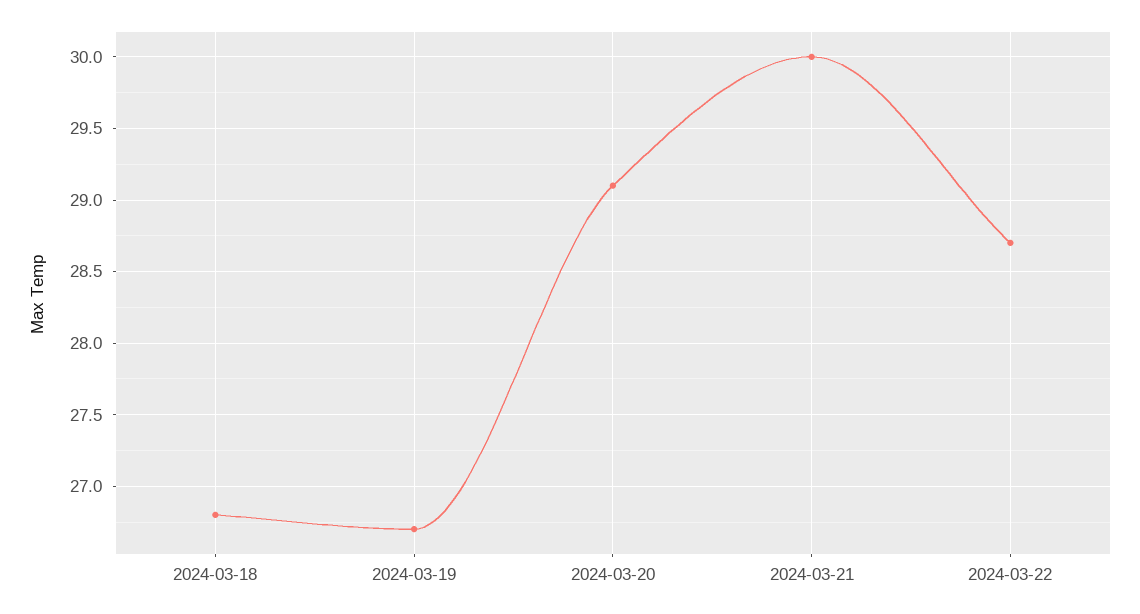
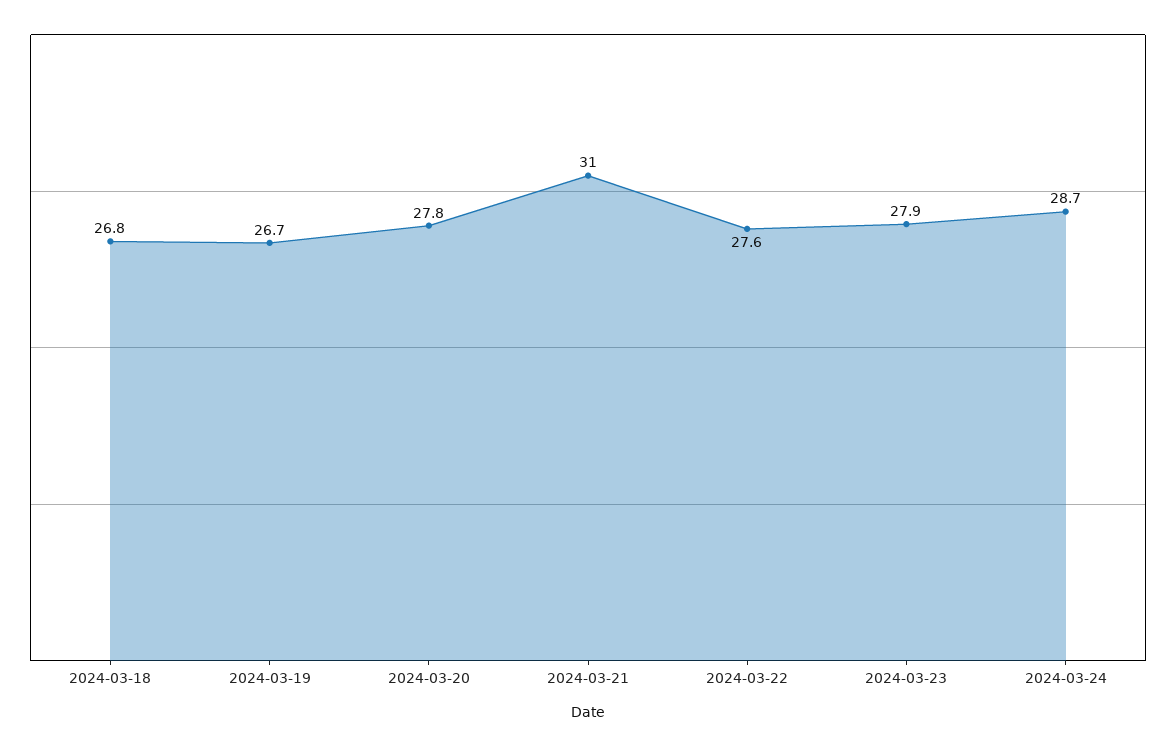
2024-03-20: 29.1 -> 27.8
2024-03-21: 30 -> 31
2024-03-22: 28.7 -> 27.6
2024-03-23: none -> 27.9
2024-03-24: none -> 28.7

